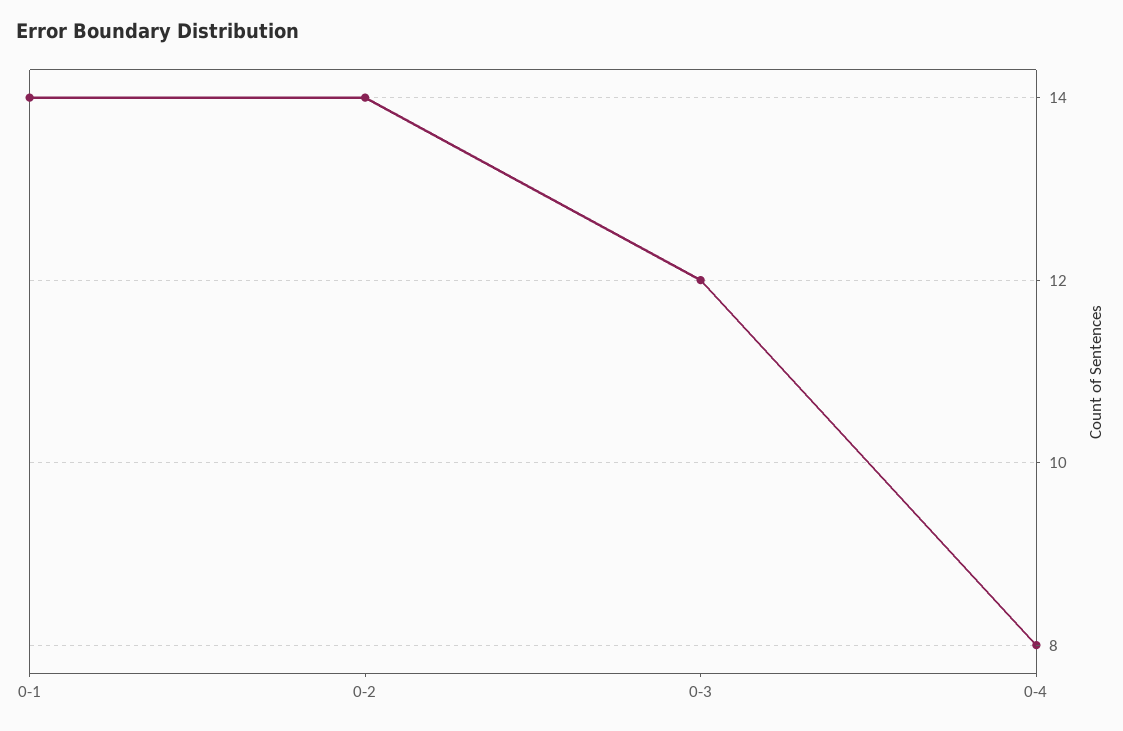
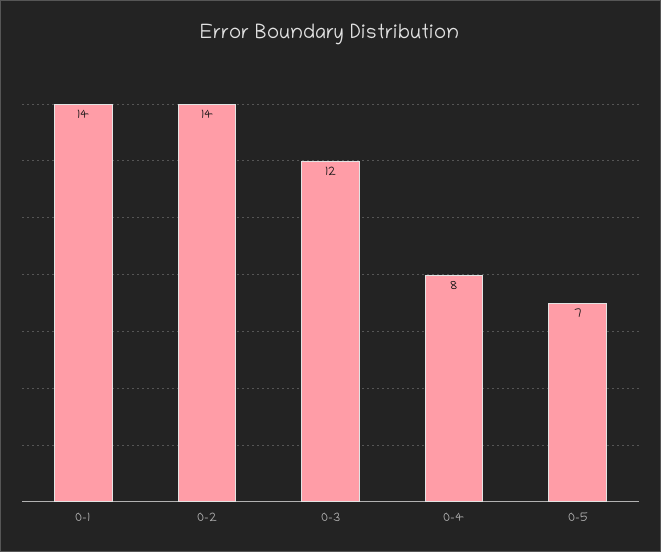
0-5: none -> 7

